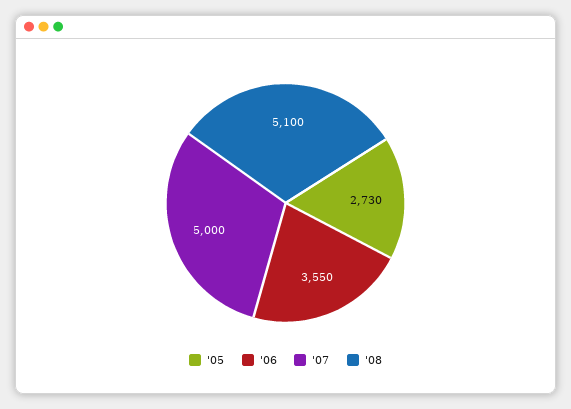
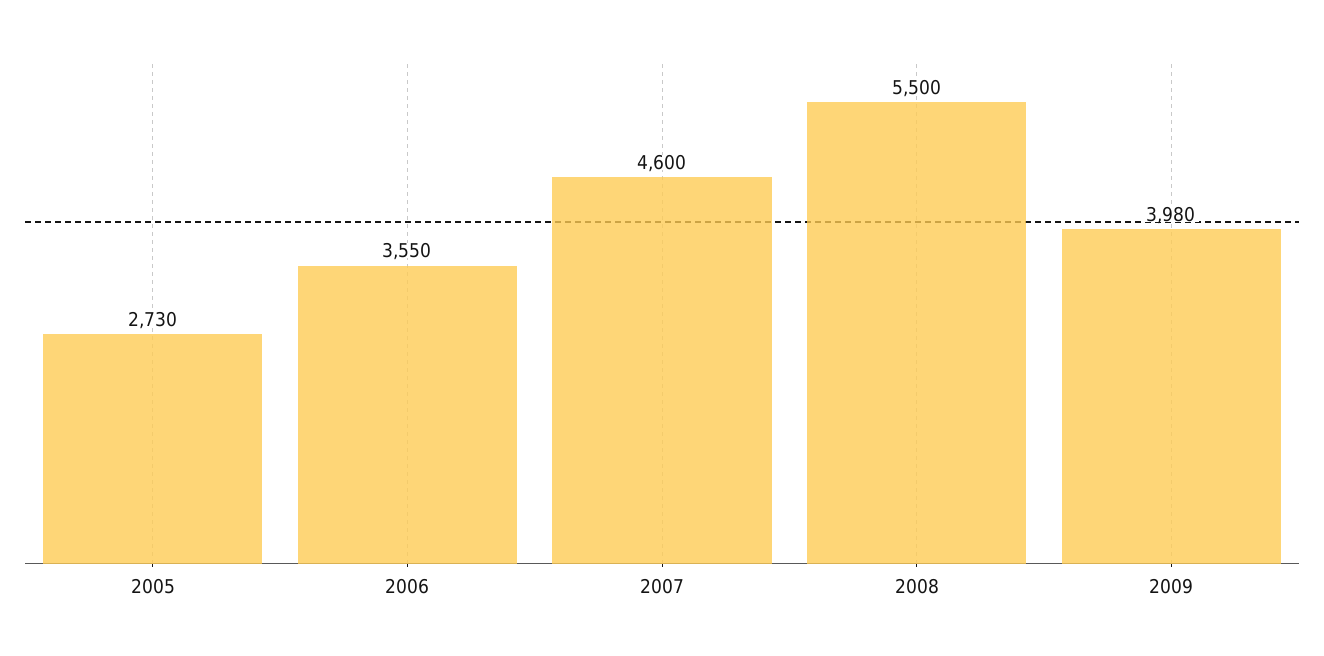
'07: 5000 -> 4600
'08: 5100 -> 5500
2009: none -> 3980

